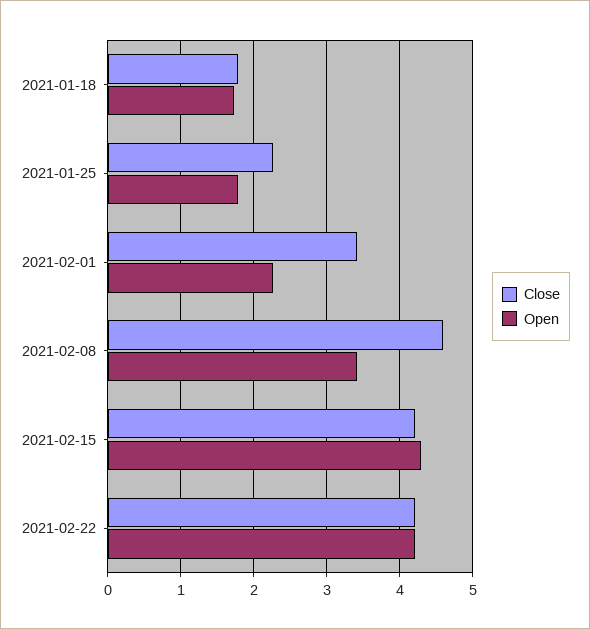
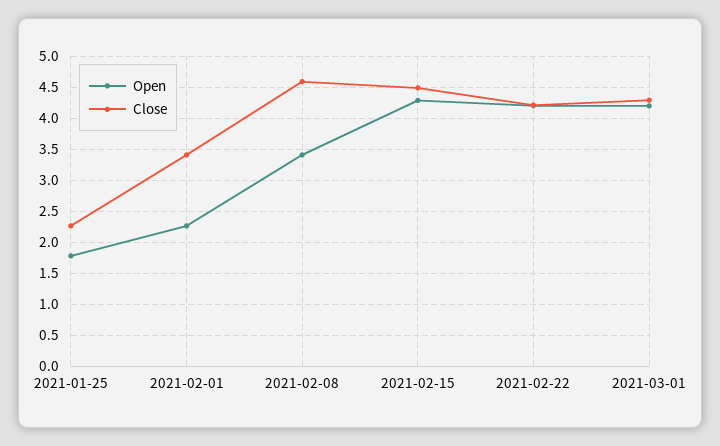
Close, 2021-01-18: 1.8 -> none
Open, 2021-01-18: 1.7 -> none
Close, 2021-02-15: 4.2 -> 4.5
Open, 2021-03-01: none -> 4.2
Close, 2021-03-01: none -> 4.3

